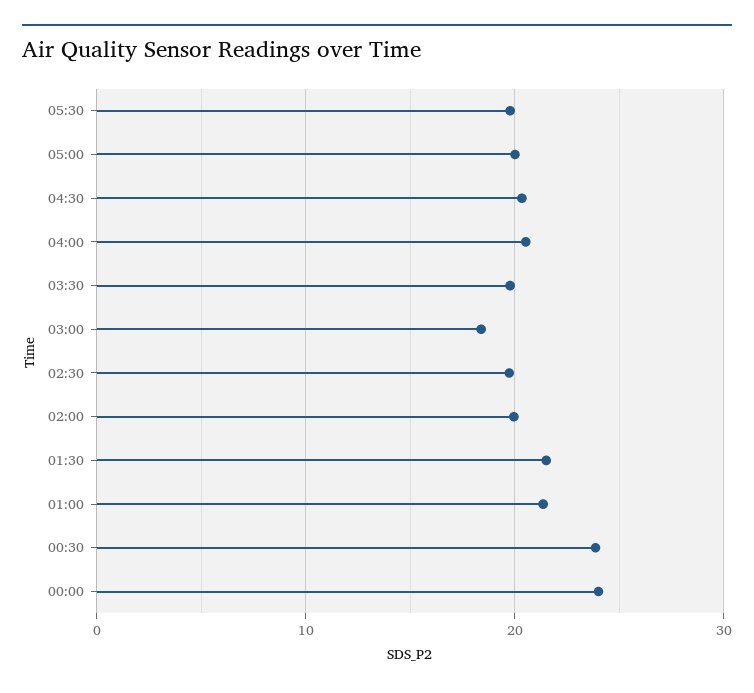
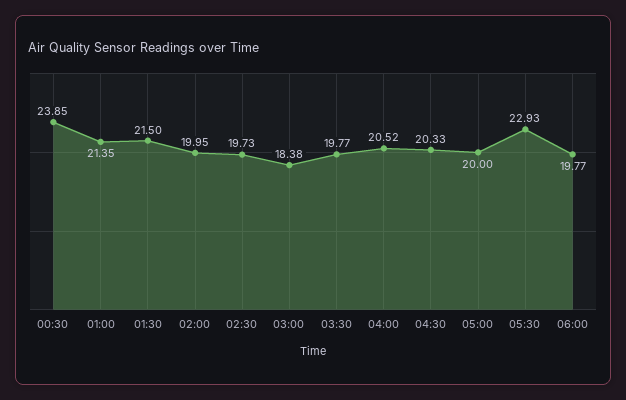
05:30: 20 -> 22.93
00:00: 24 -> none
06:00: none -> 19.77

